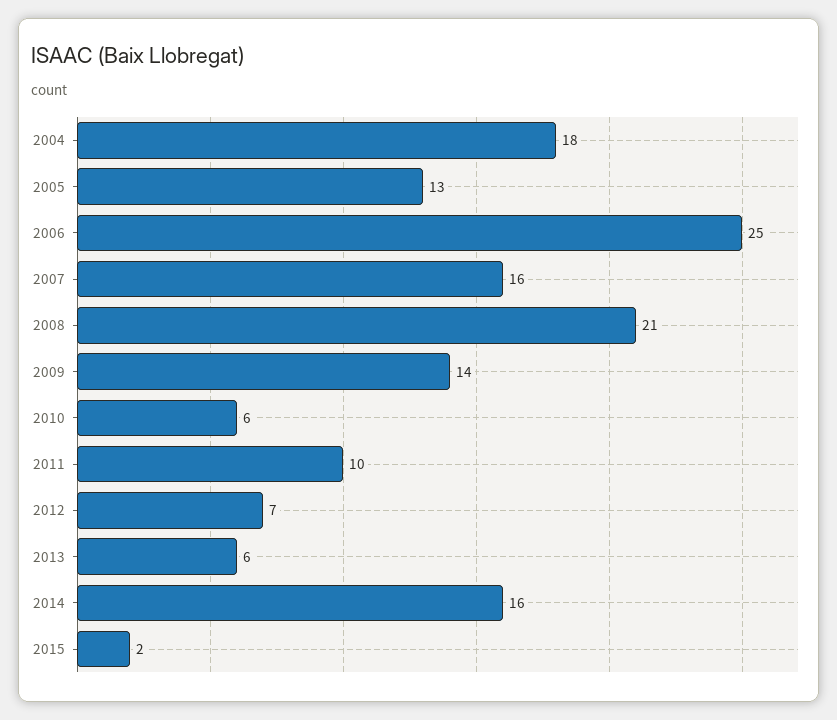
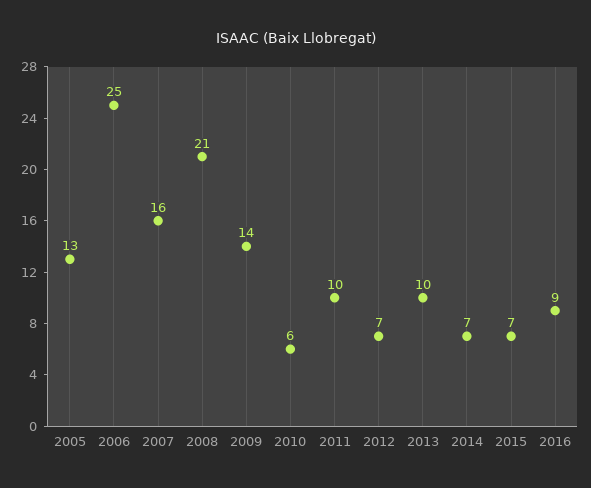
2004: 18 -> none
2013: 6 -> 10
2014: 16 -> 7
2015: 2 -> 7
2016: none -> 9

